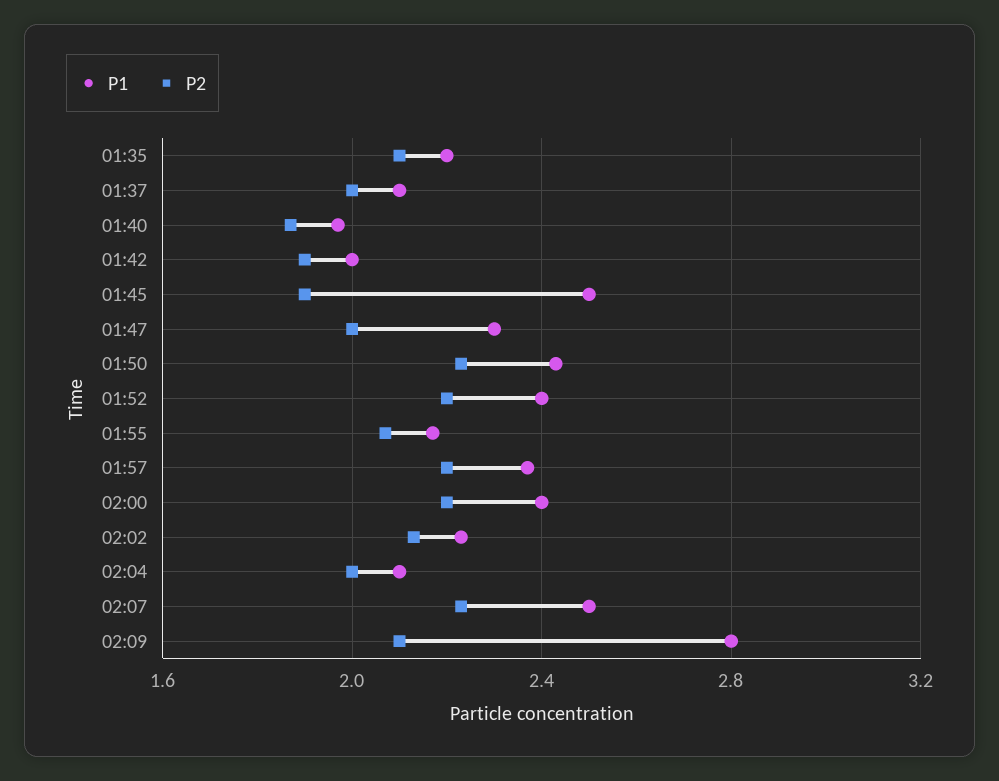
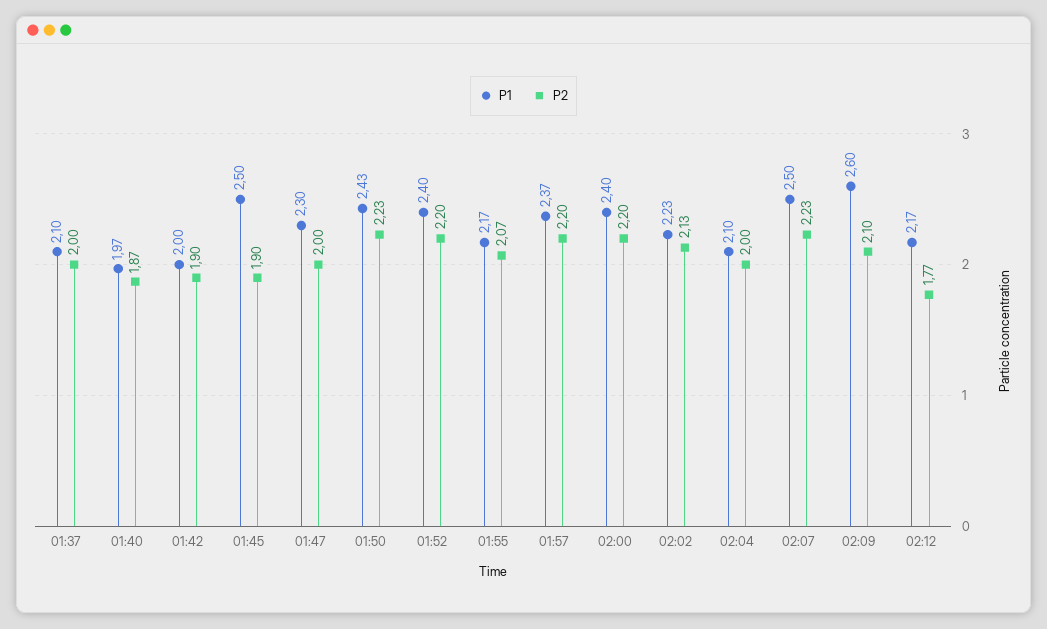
P1, 01:35: 2.2 -> none
P2, 01:35: 2.1 -> none
P1, 02:09: 2.8 -> 2.6
P1, 02:12: none -> 2.17
P2, 02:12: none -> 1.77

